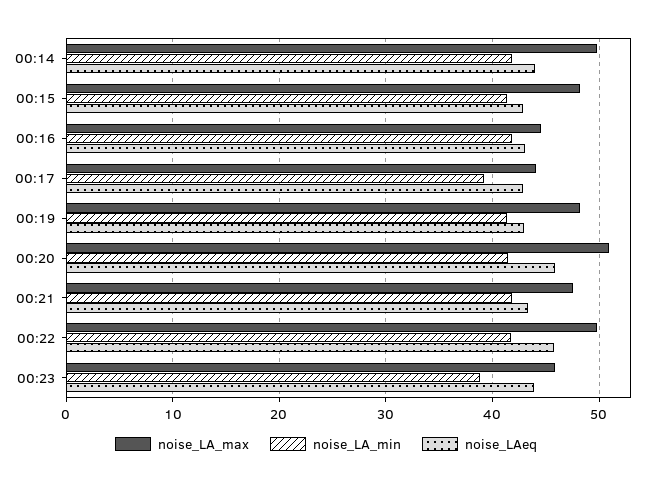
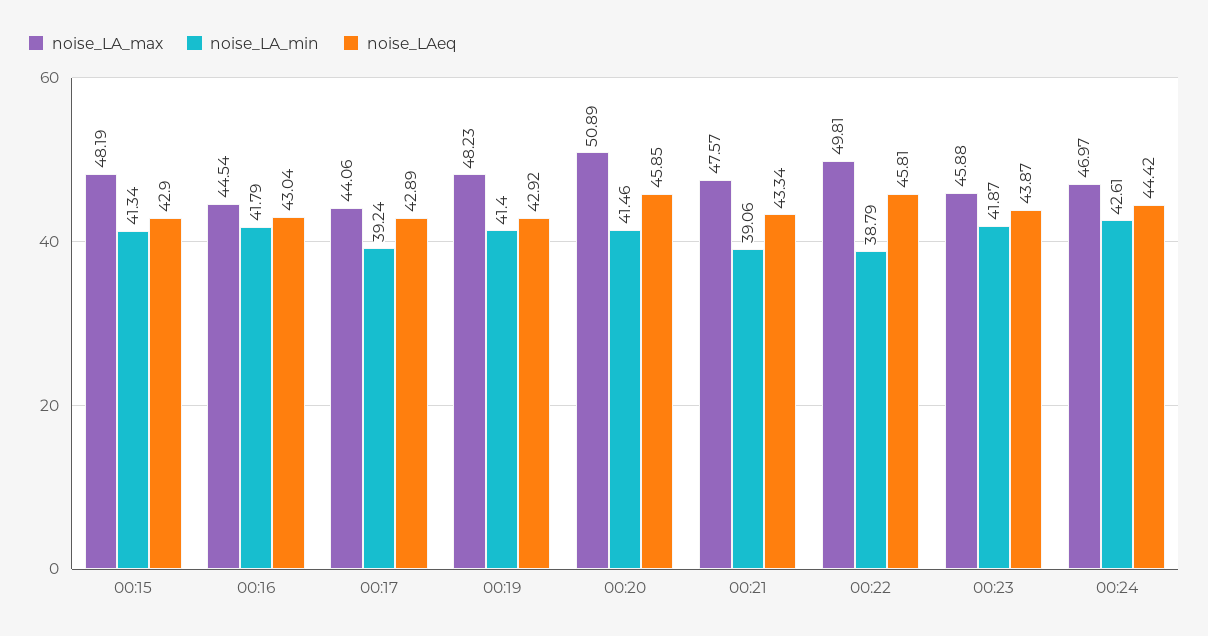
noise_LA_max, 00:14: 50 -> none
noise_LA_min, 00:14: 42 -> none
noise_LAeq, 00:14: 44 -> none
noise_LA_min, 00:21: 42 -> 39.06
noise_LA_min, 00:22: 42 -> 38.79
noise_LA_min, 00:23: 39 -> 41.87
noise_LA_max, 00:24: none -> 46.97
noise_LA_min, 00:24: none -> 42.61
noise_LAeq, 00:24: none -> 44.42

